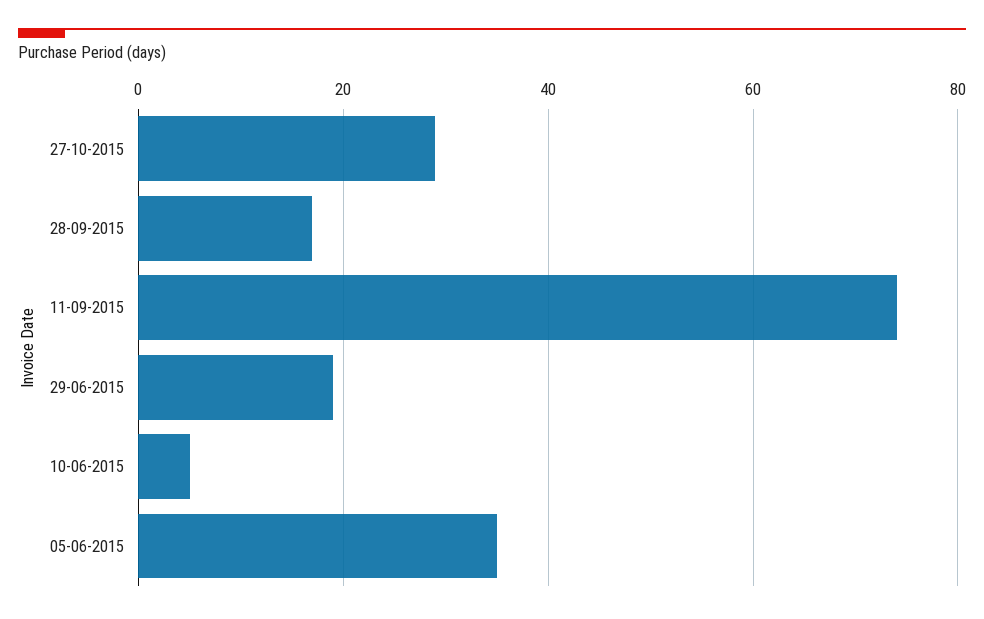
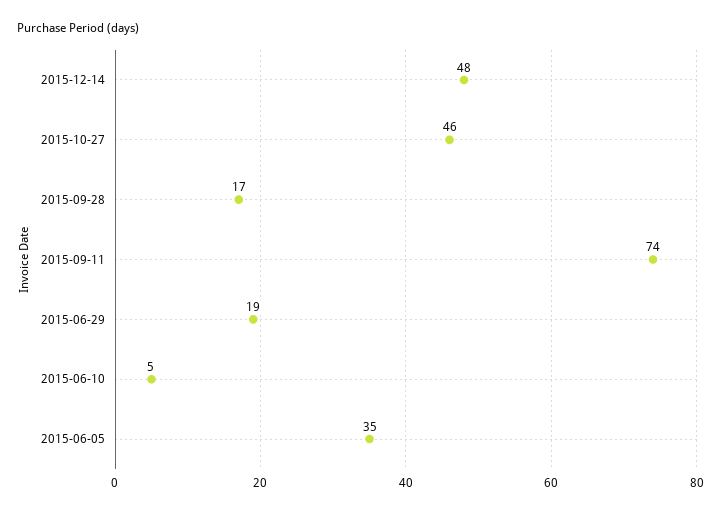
27-10-2015: 30 -> 46
2015-12-14: none -> 48

